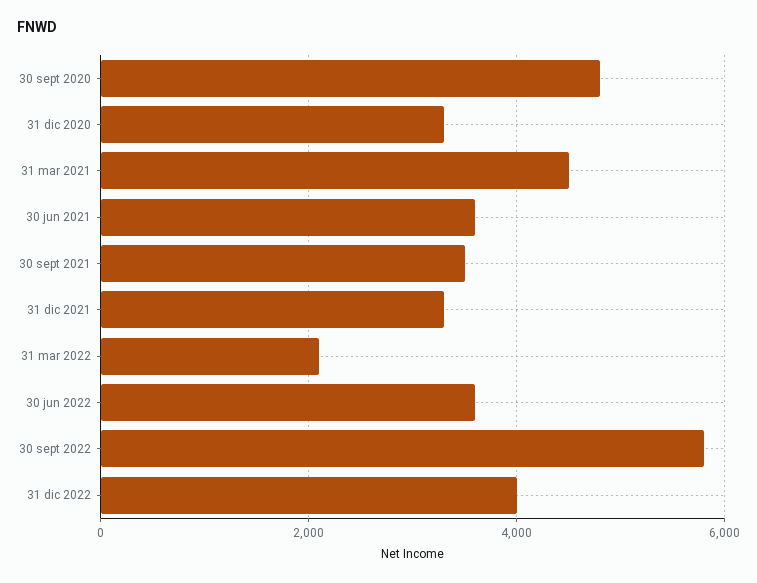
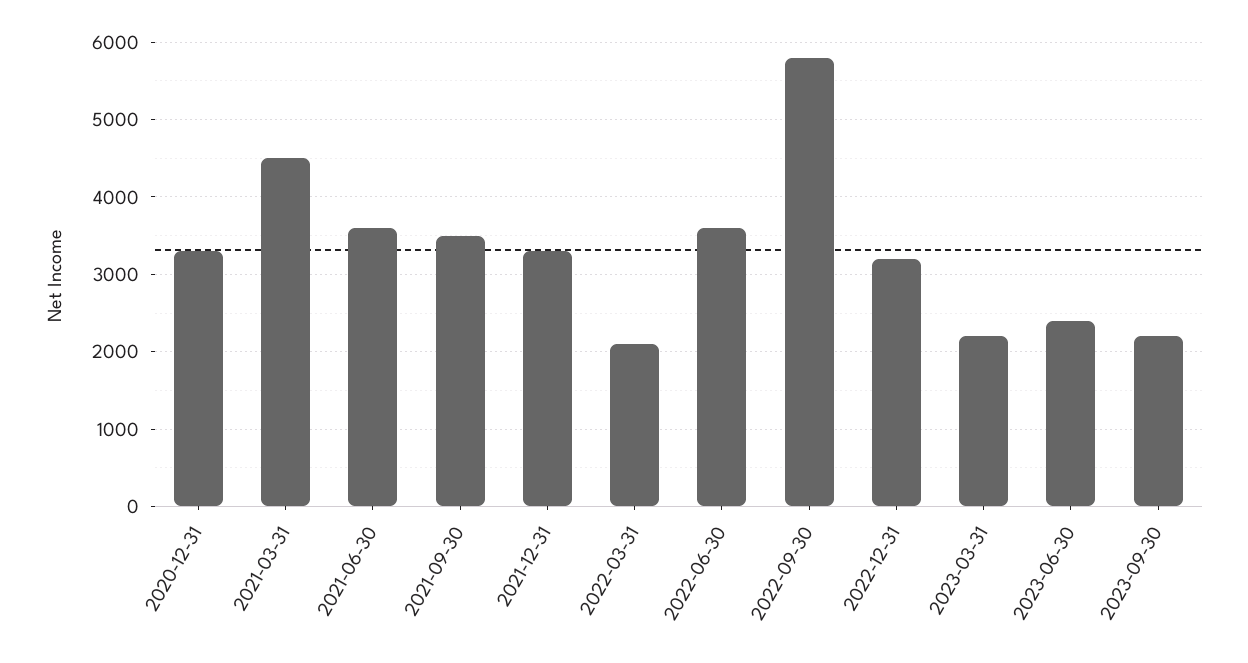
30 sept 2020: 4800 -> none
31 dic 2022: 4000 -> 3200
2023-03-31: none -> 2200
2023-06-30: none -> 2400
2023-09-30: none -> 2200

